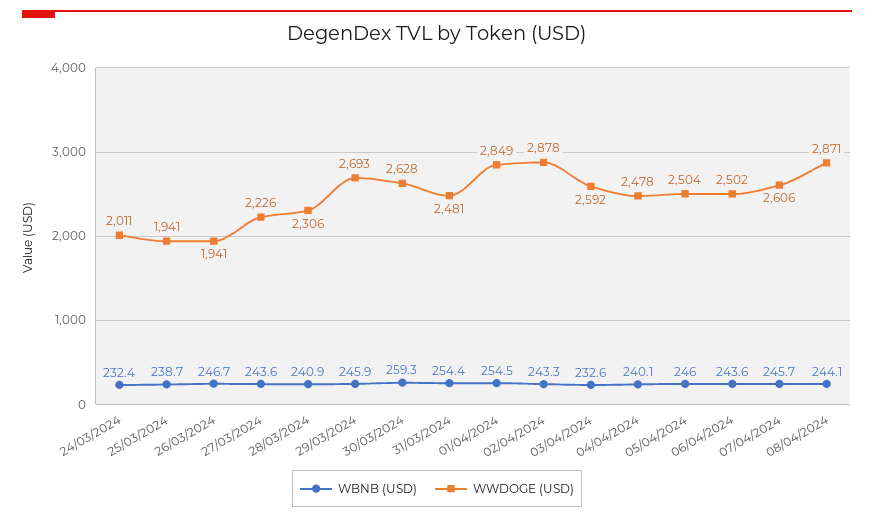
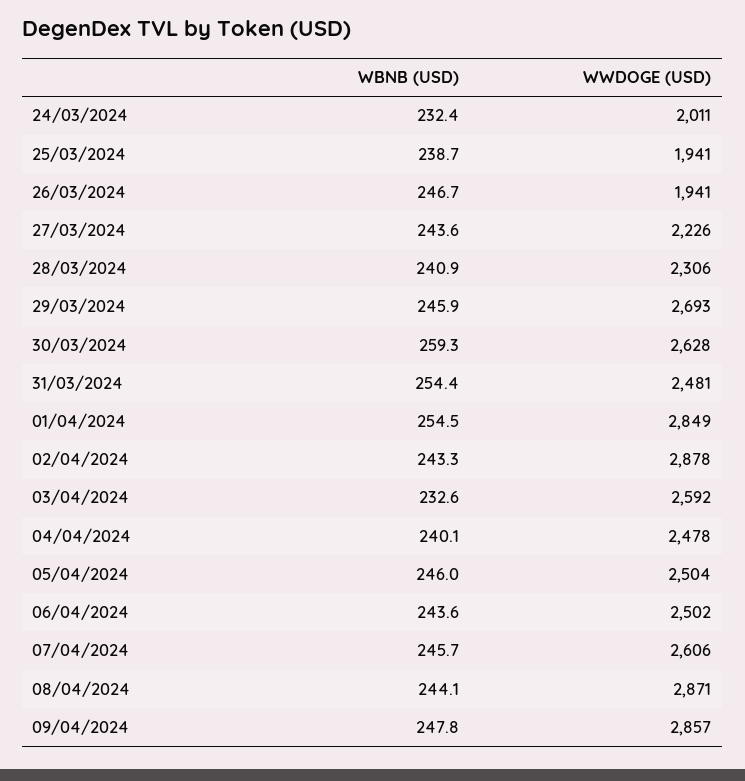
WBNB (USD), 09/04/2024: none -> 247.8
WWDOGE (USD), 09/04/2024: none -> 2857

